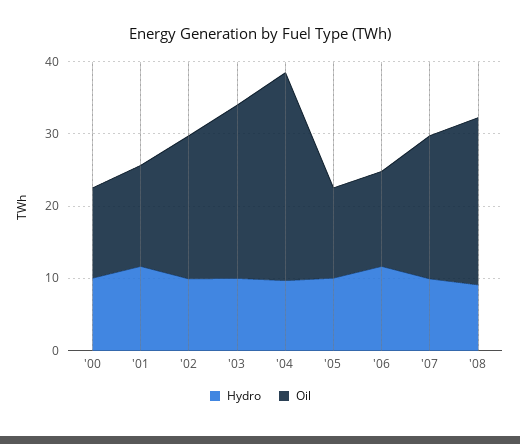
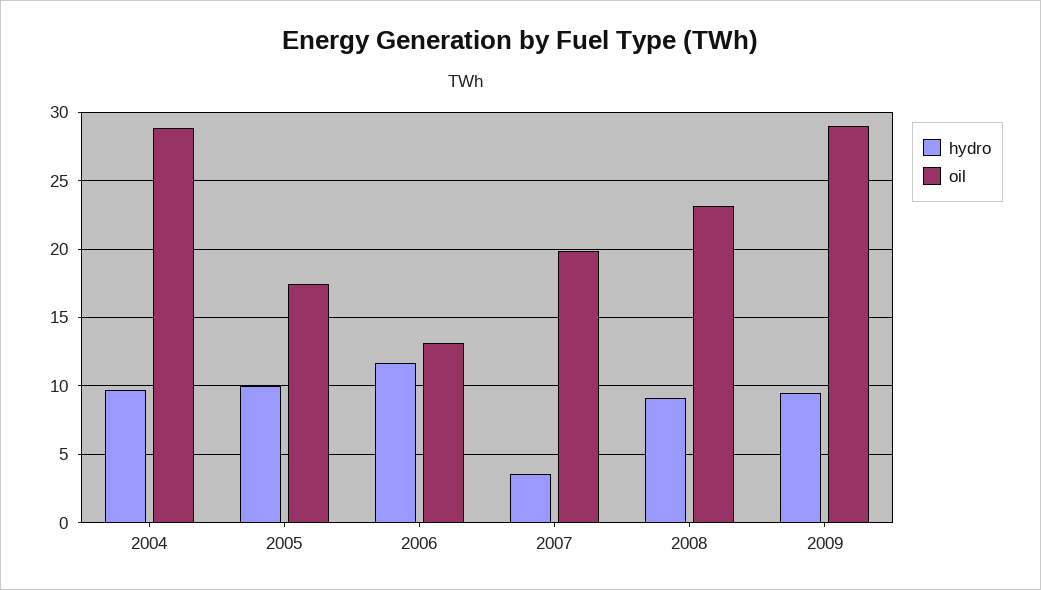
Hydro, '00: 10 -> none
Oil, '00: 12 -> none
Hydro, '01: 12 -> none
Oil, '01: 14 -> none
Hydro, '02: 10 -> none
Oil, '02: 20 -> none
Hydro, '03: 10 -> none
Oil, '03: 24 -> none
Oil, '05: 12 -> 17.5
Hydro, '07: 10 -> 3.5
Hydro, 2009: none -> 9.5
Oil, 2009: none -> 29

